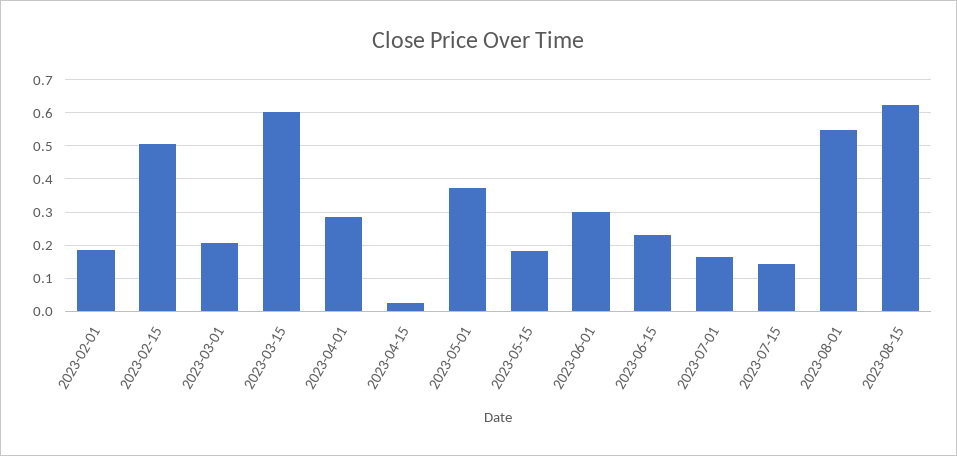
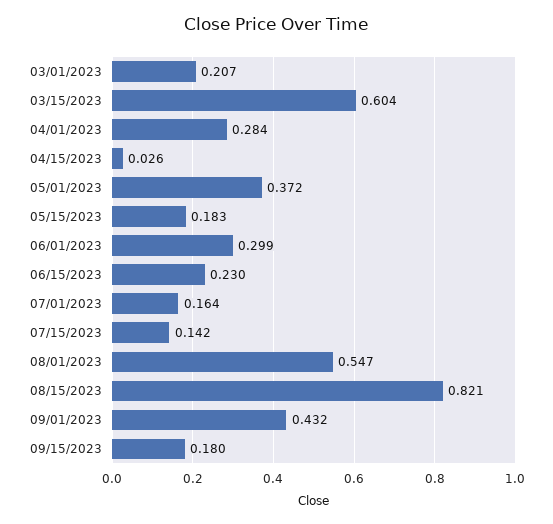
2023-02-01: 0.18 -> none
2023-02-15: 0.5 -> none
2023-08-15: 0.62 -> 0.821
09/01/2023: none -> 0.432
09/15/2023: none -> 0.18

